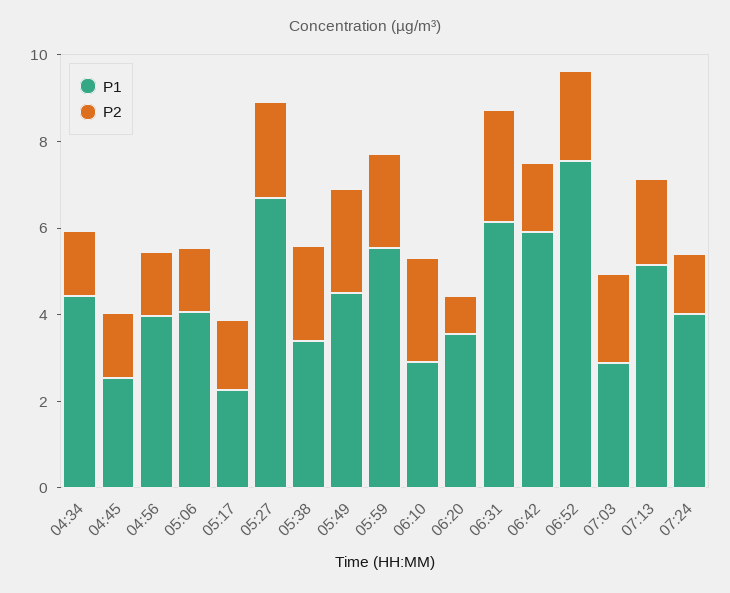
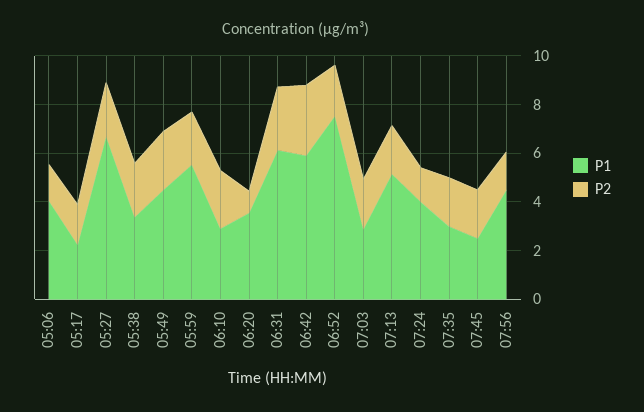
P1, 04:34: 4.5 -> none
P2, 04:34: 1.5 -> none
P1, 04:45: 2.5 -> none
P2, 04:45: 1.5 -> none
P1, 04:56: 4 -> none
P2, 04:56: 1.5 -> none
P2, 06:42: 1.5 -> 3
P1, 07:35: none -> 3
P2, 07:35: none -> 2
P1, 07:45: none -> 2.5
P2, 07:45: none -> 2
P1, 07:56: none -> 4.5
P2, 07:56: none -> 1.5

